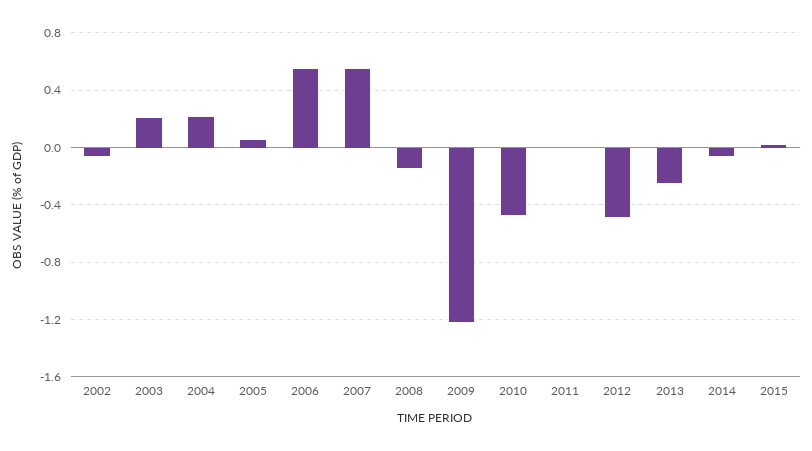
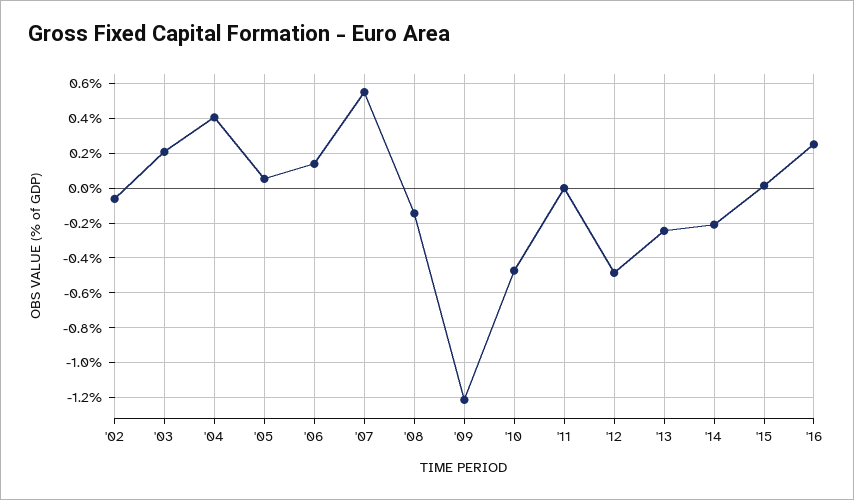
2004: 0.2 -> 0.4
2006: 0.55 -> 0.15
2014: -0.05 -> -0.2
'16: none -> 0.25

